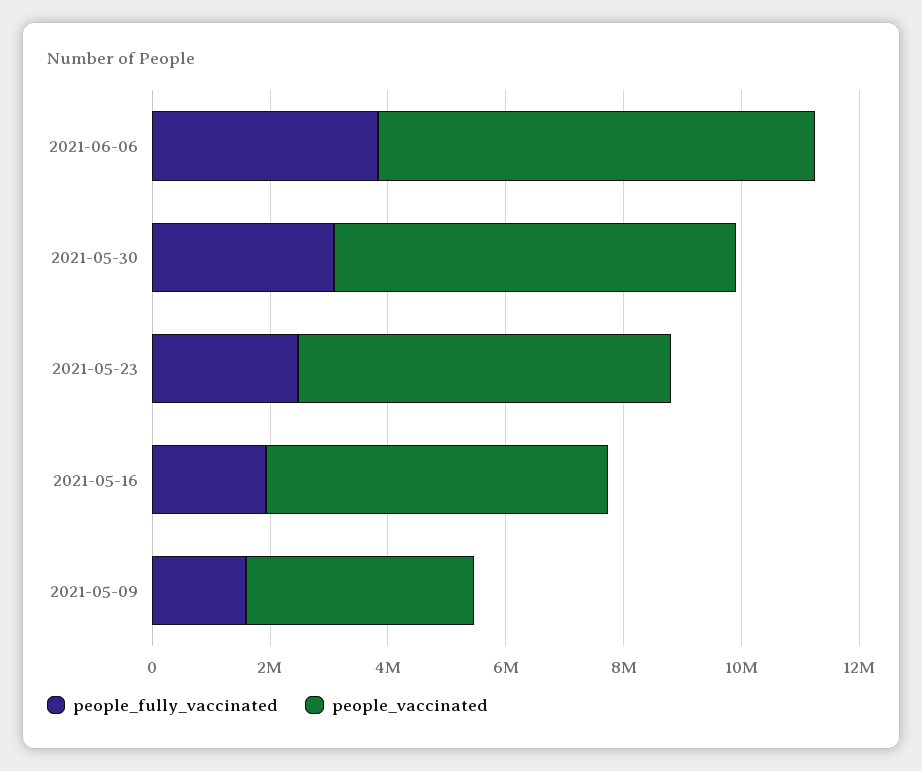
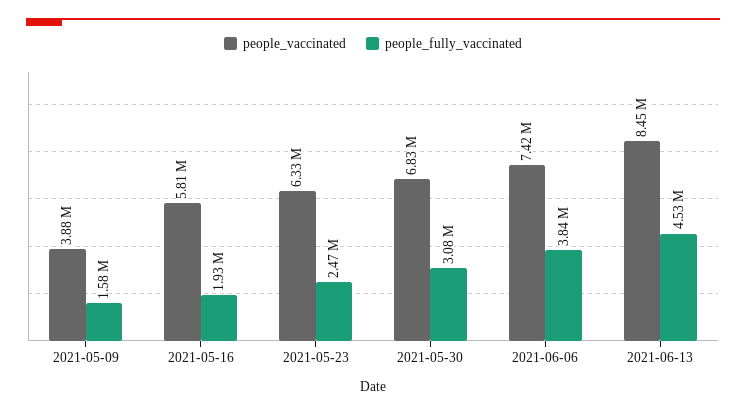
people_vaccinated, 2021-06-13: none -> 8450000
people_fully_vaccinated, 2021-06-13: none -> 4530000

